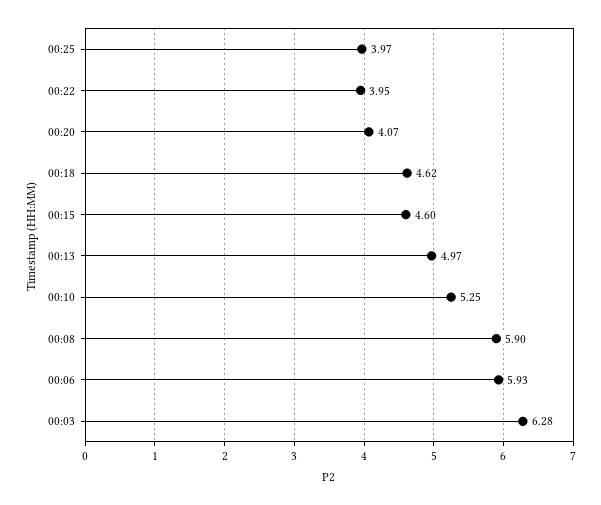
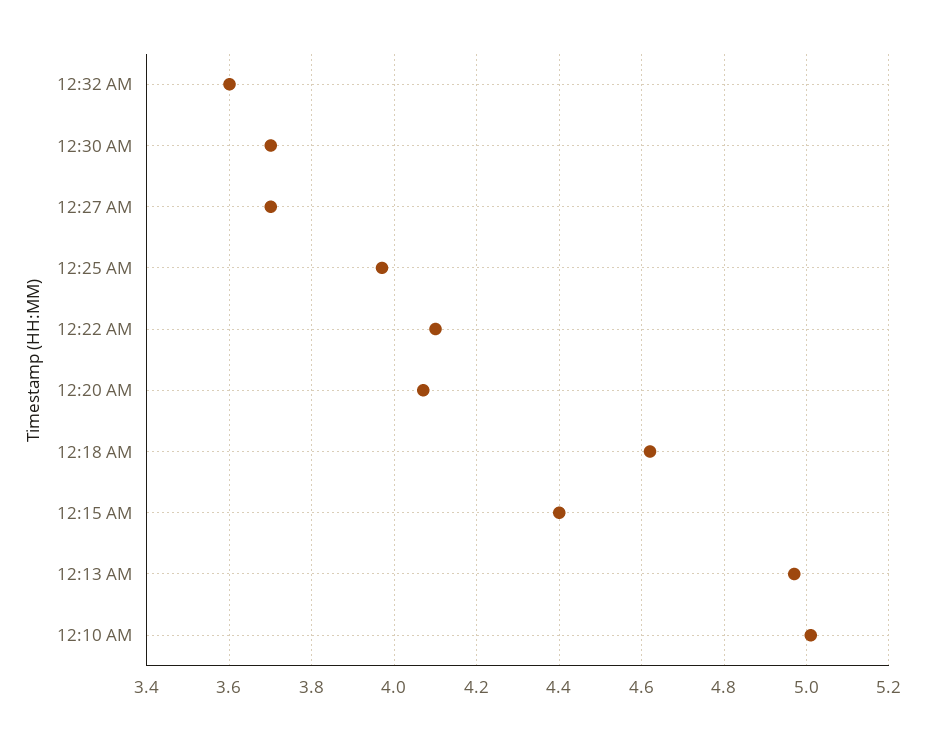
00:22: 3.95 -> 4.1
00:15: 4.6 -> 4.4
00:10: 5.25 -> 5
00:08: 5.9 -> none
00:06: 5.93 -> none
00:03: 6.28 -> none
12:32 AM: none -> 3.6
12:30 AM: none -> 3.7
12:27 AM: none -> 3.7

